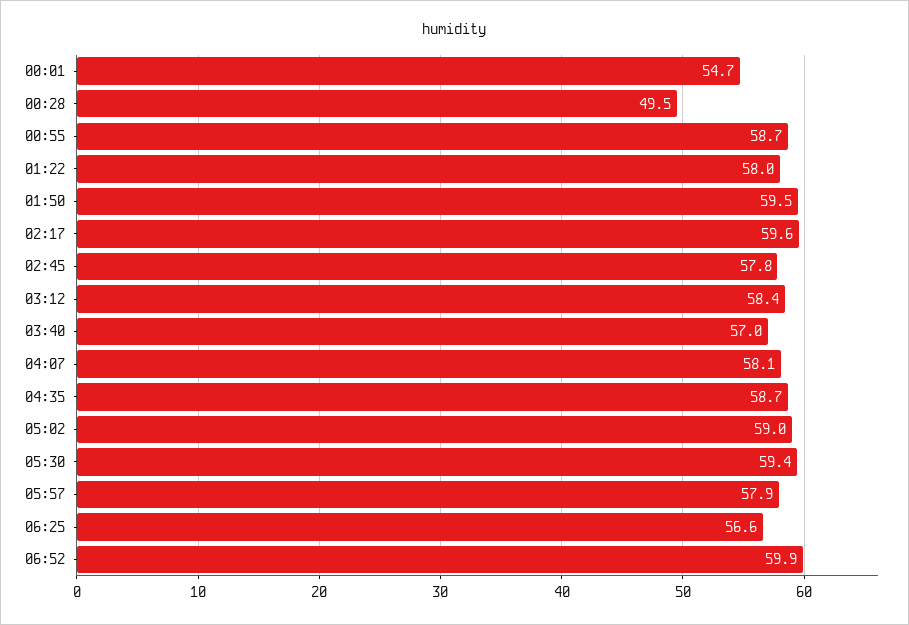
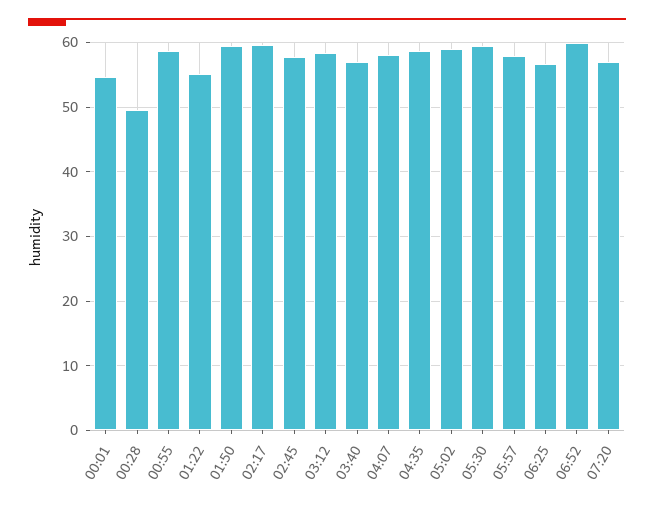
01:22: 58 -> 55
07:20: none -> 57

